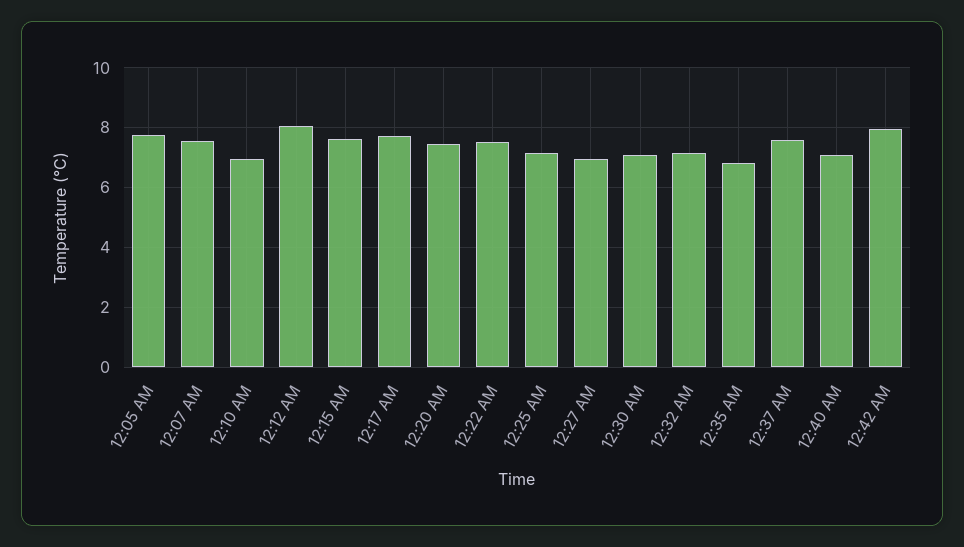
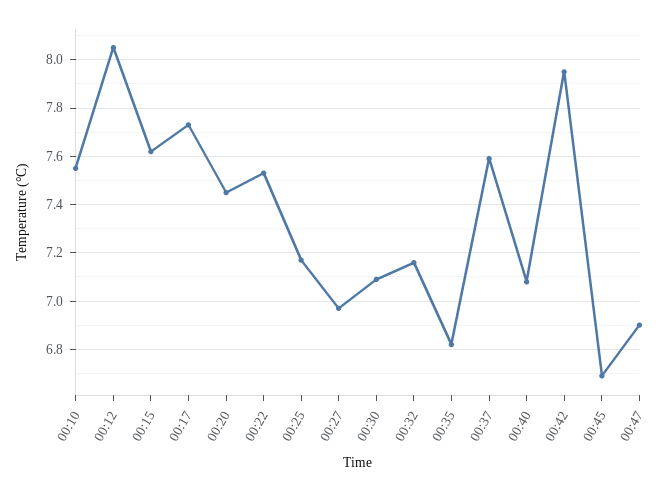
12:05 AM: 7.75 -> none
12:07 AM: 7.5 -> none
12:10 AM: 7 -> 7.55
00:45: none -> 6.7
00:47: none -> 6.9

